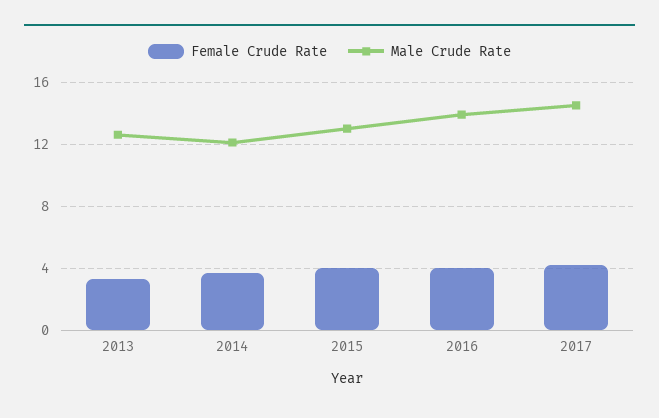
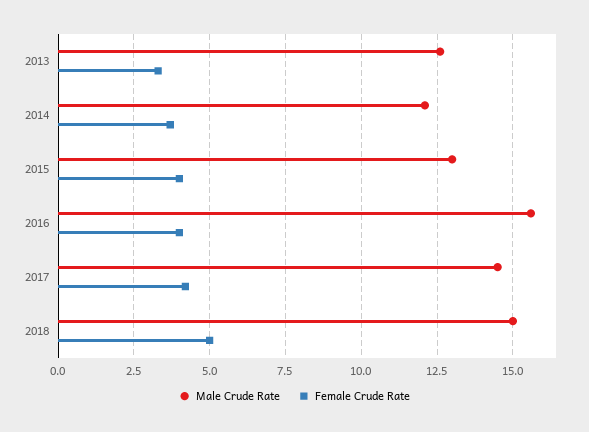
Male Crude Rate, 2016: 14 -> 15.5
Male Crude Rate, 2018: none -> 15
Female Crude Rate, 2018: none -> 5

